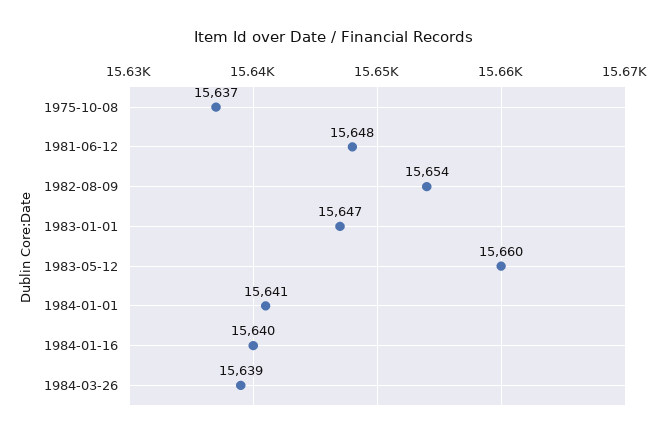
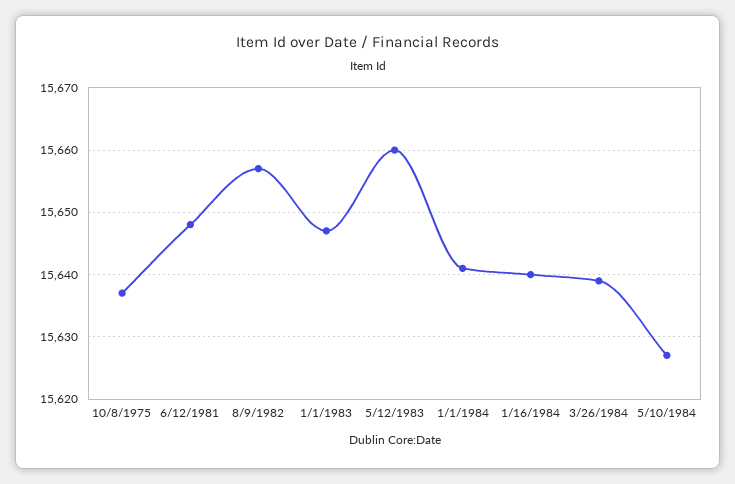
1982-08-09: 15654 -> 15657
5/10/1984: none -> 15627

